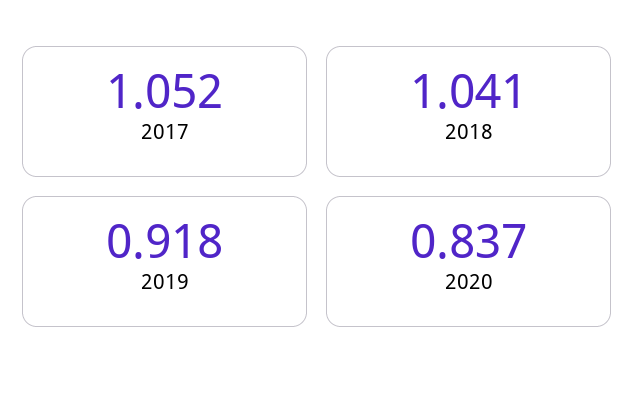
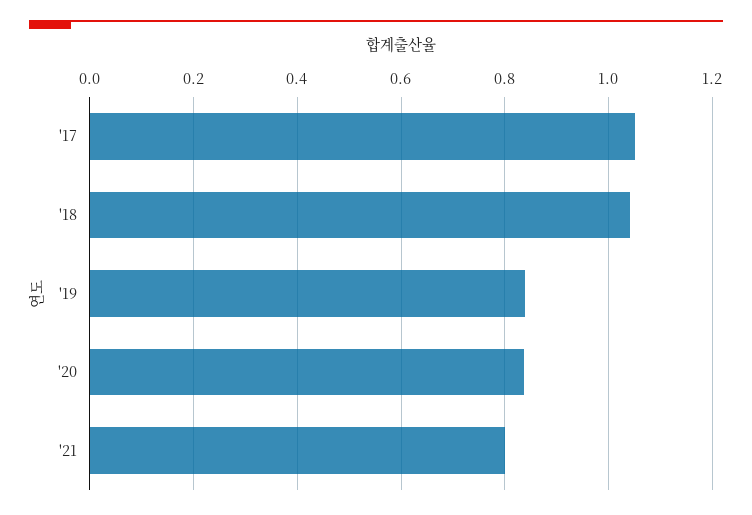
2019: 0.918 -> 0.84
'21: none -> 0.8

